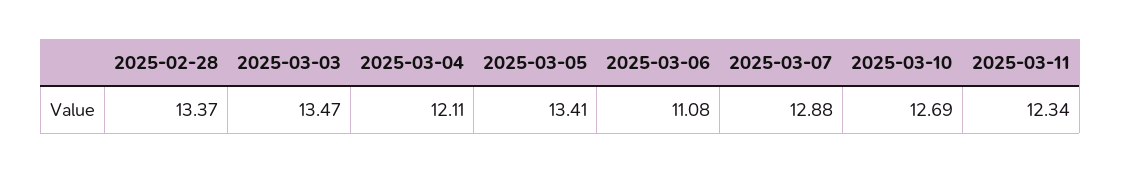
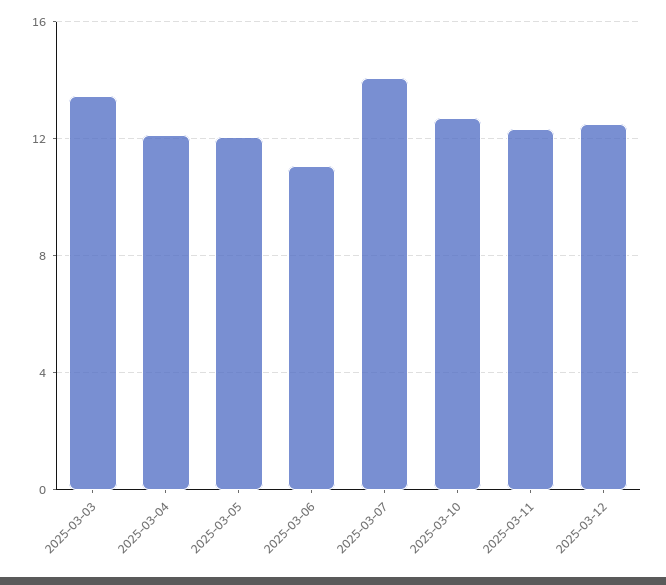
2025-02-28: 13.37 -> none
2025-03-05: 13.41 -> 12
2025-03-07: 12.88 -> 14
2025-03-12: none -> 12.5

